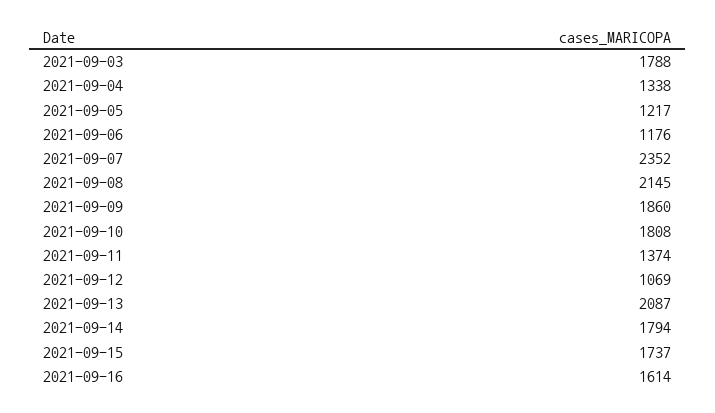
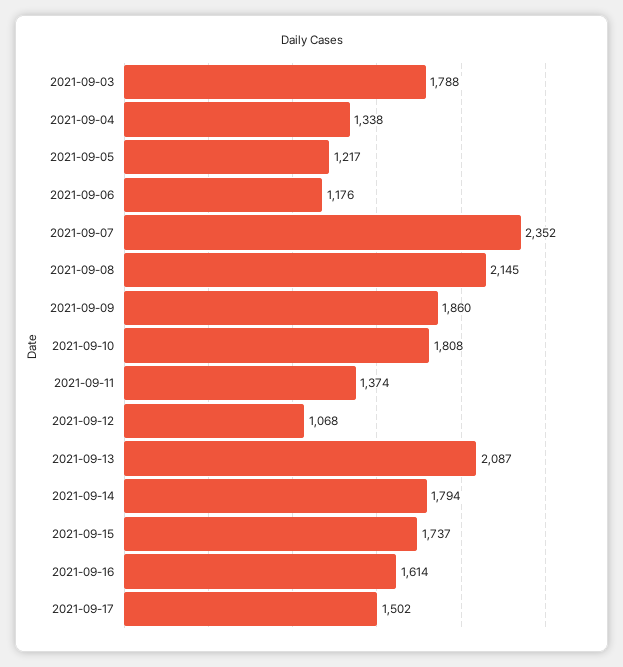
2021-09-12: 1069 -> 1068
2021-09-17: none -> 1502

